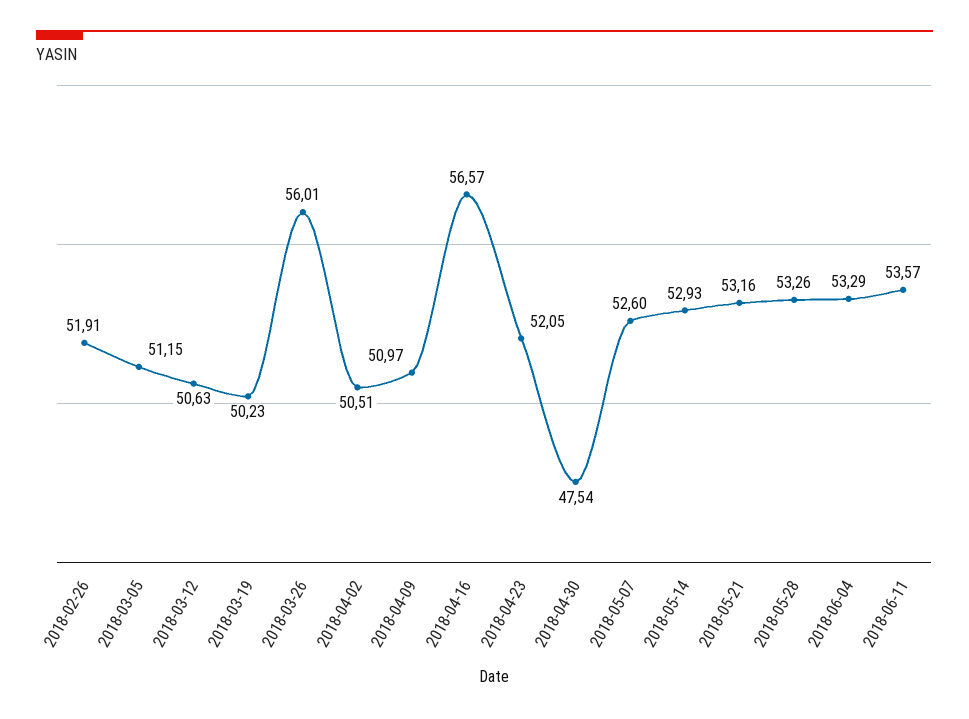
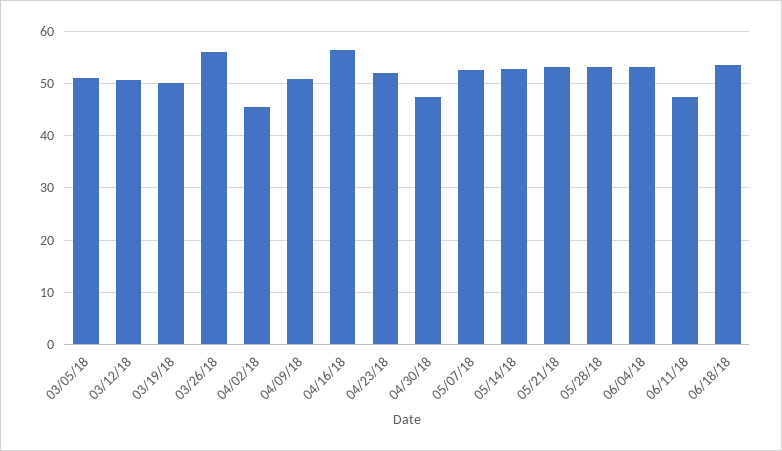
2018-02-26: 51.91 -> none
2018-04-02: 50.51 -> 46
2018-06-11: 53.57 -> 48
06/18/18: none -> 54

